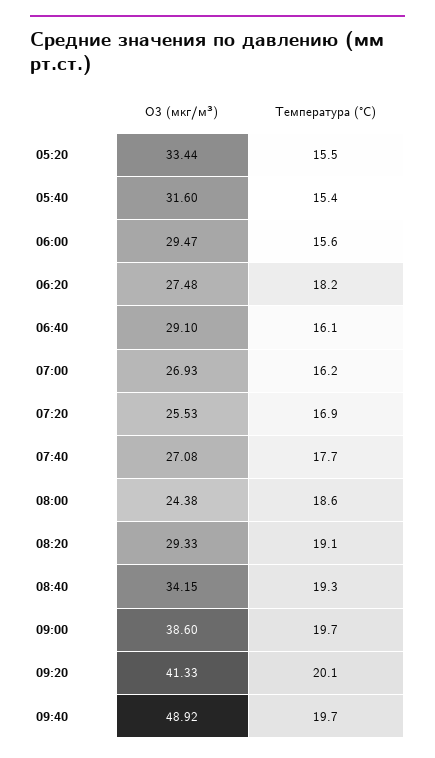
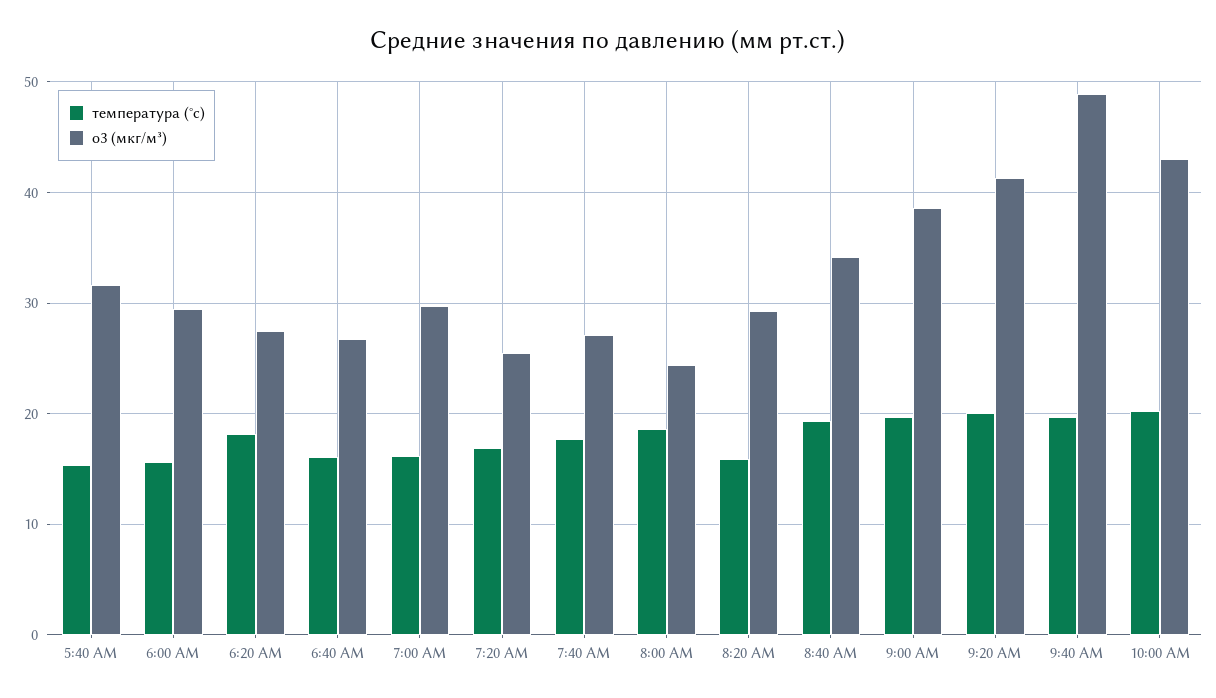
O3 (мкг/м³), 05:20: 33.44 -> none
Температура (°C), 05:20: 15.5 -> none
O3 (мкг/м³), 06:40: 29.1 -> 27
O3 (мкг/м³), 07:00: 26.93 -> 30
Температура (°C), 08:20: 19.1 -> 16
Температура (°C), 10:00 AM: none -> 20
O3 (мкг/м³), 10:00 AM: none -> 43

